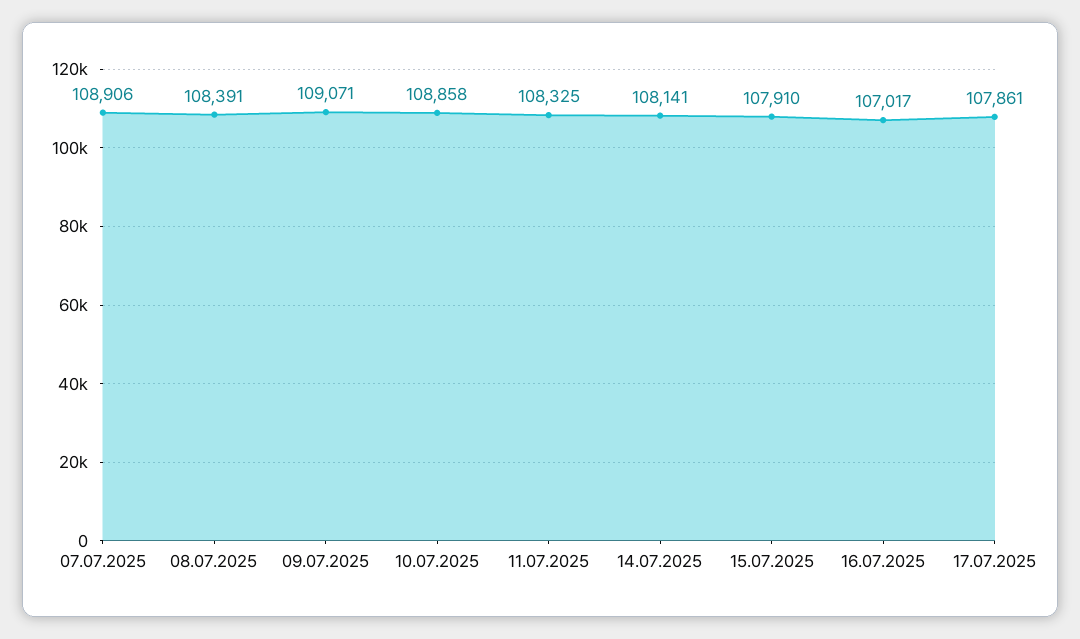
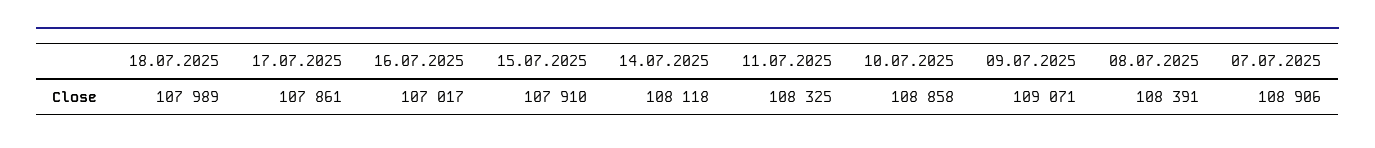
14.07.2025: 108141 -> 108118
18.07.2025: none -> 107989

